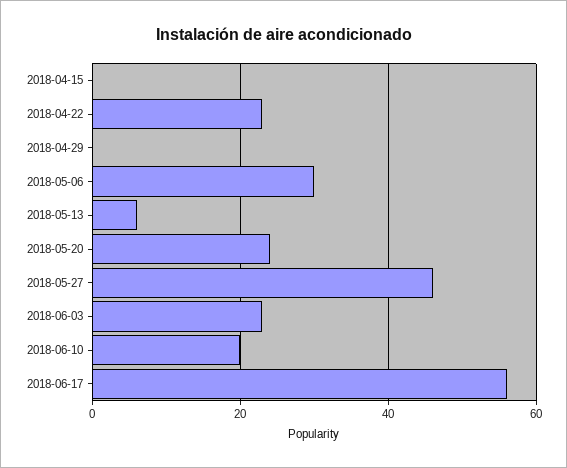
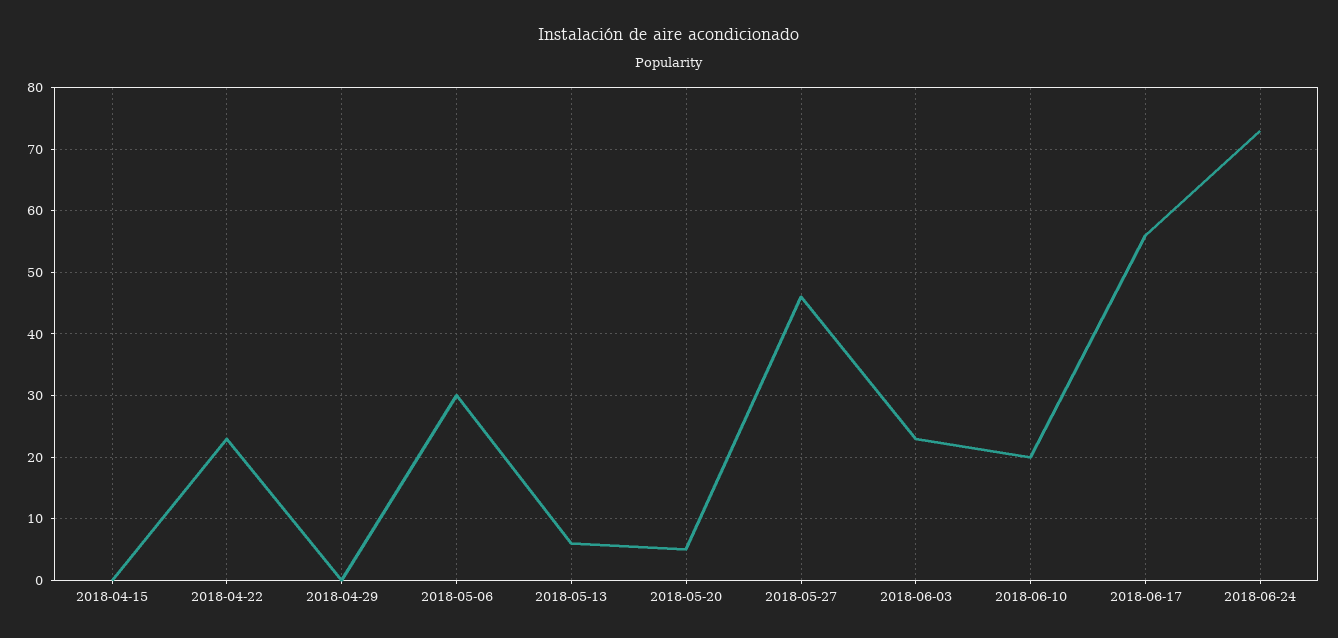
2018-05-20: 25 -> 5
2018-06-24: none -> 73

